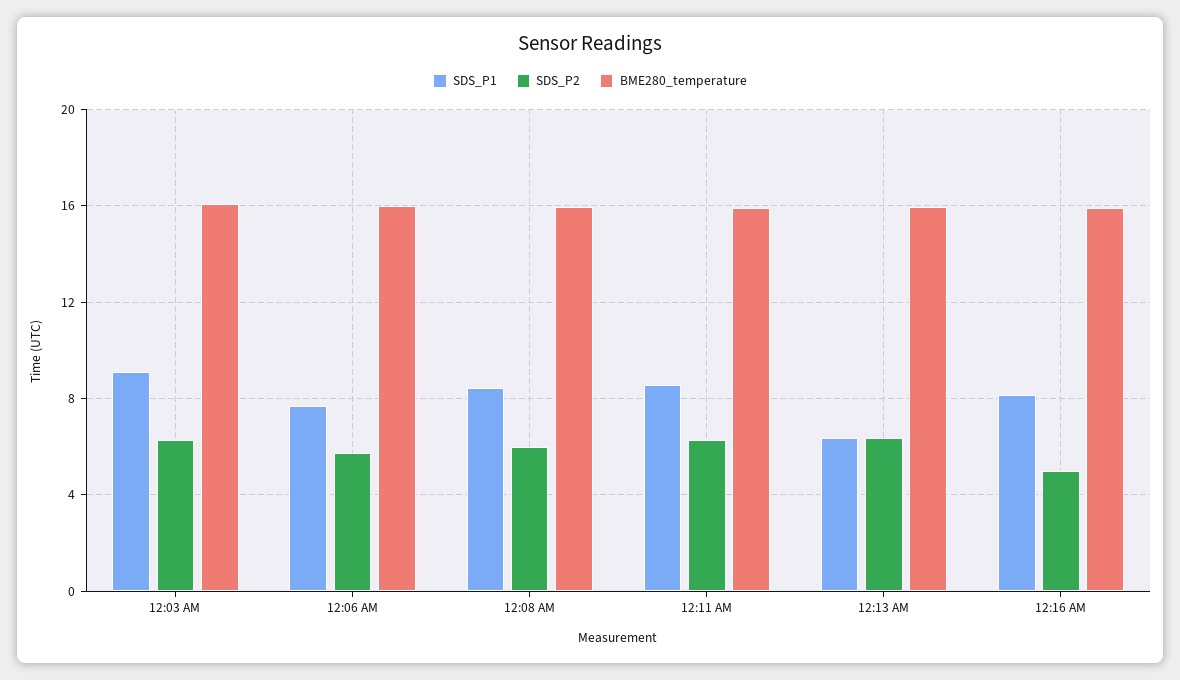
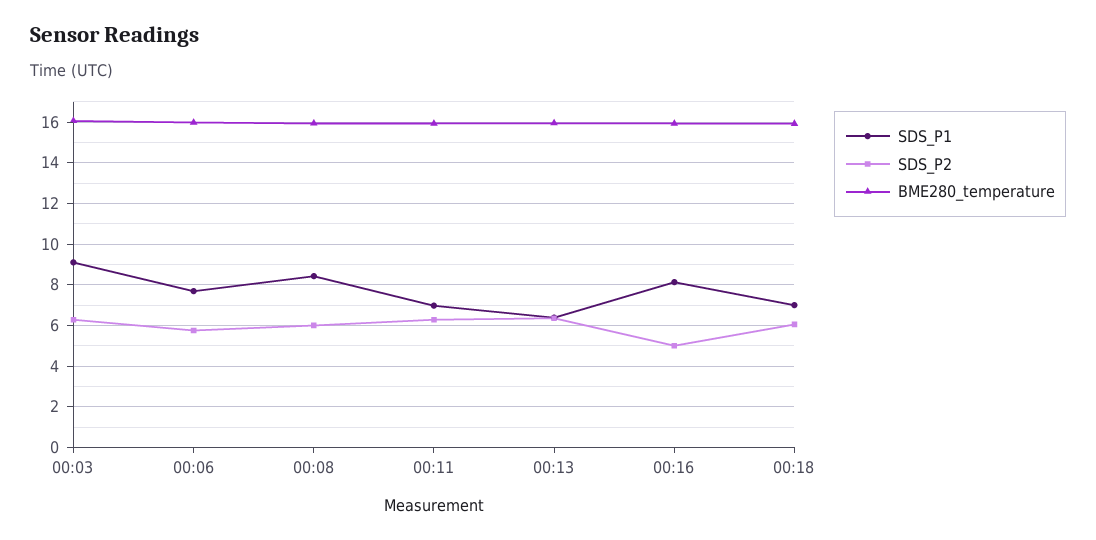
SDS_P1, 12:11 AM: 8.5 -> 7
SDS_P1, 00:18: none -> 7
SDS_P2, 00:18: none -> 6
BME280_temperature, 00:18: none -> 16

